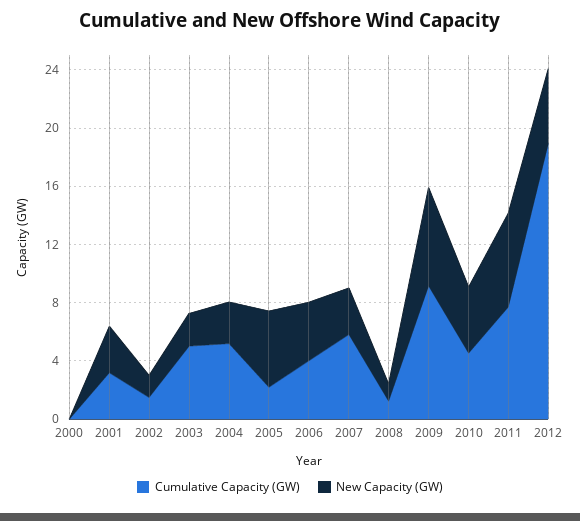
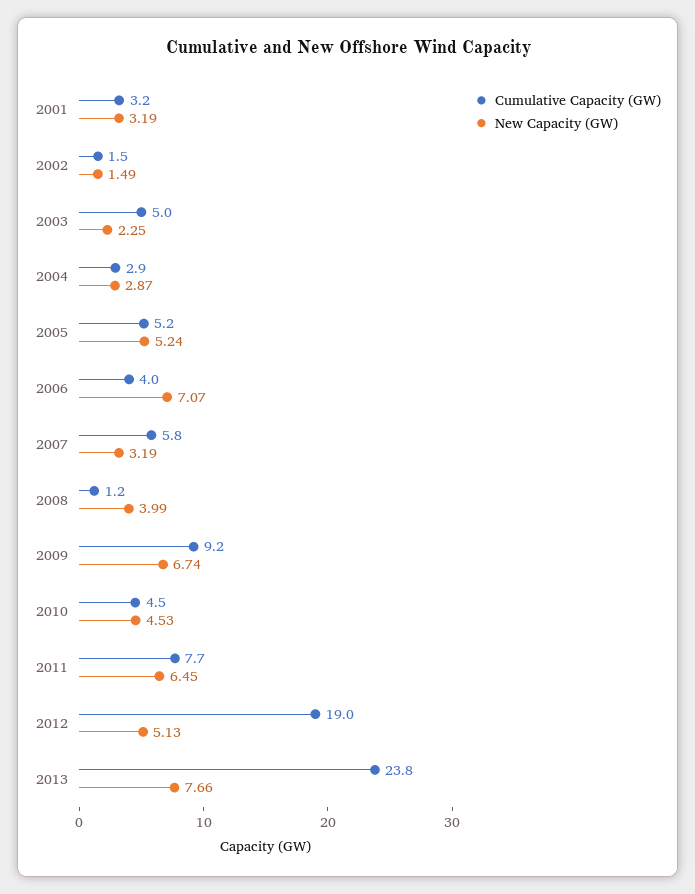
Cumulative Capacity (GW), 2000: 0 -> none
New Capacity (GW), 2000: 0 -> none
Cumulative Capacity (GW), 2004: 5 -> 2.9
Cumulative Capacity (GW), 2005: 2 -> 5.2
New Capacity (GW), 2006: 4 -> 7.07
New Capacity (GW), 2008: 1 -> 3.99
Cumulative Capacity (GW), 2013: none -> 23.8
New Capacity (GW), 2013: none -> 7.66

